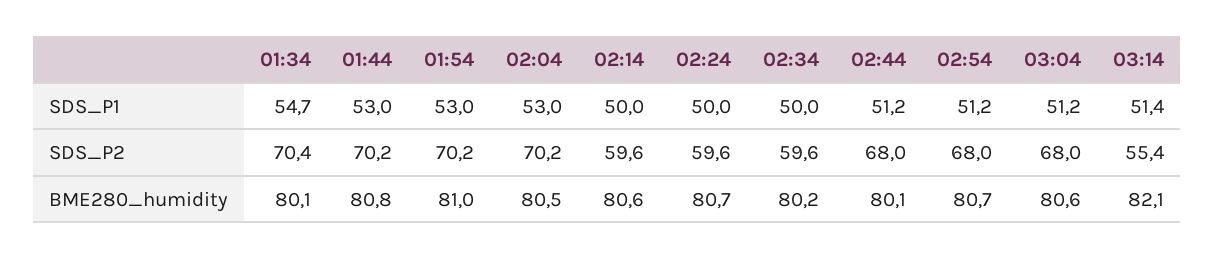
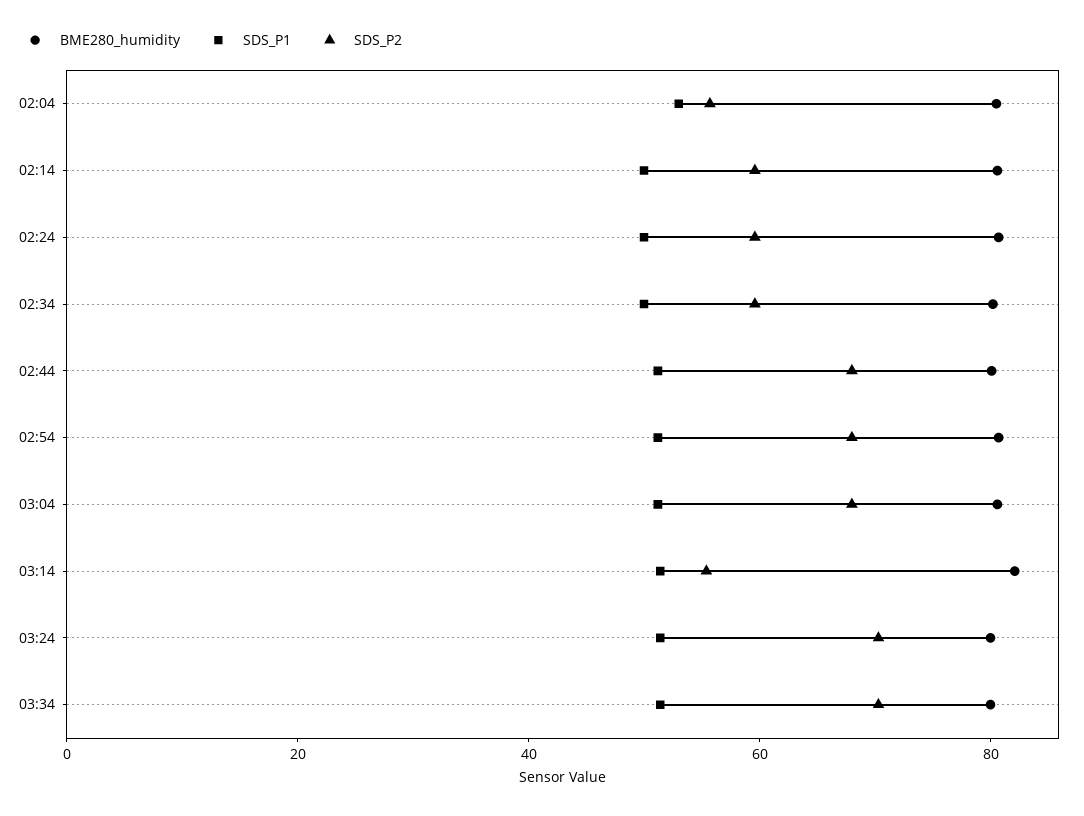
SDS_P1, 01:34: 54.7 -> none
SDS_P1, 01:44: 53 -> none
SDS_P1, 01:54: 53 -> none
SDS_P2, 01:34: 70.4 -> none
SDS_P2, 01:44: 70.2 -> none
SDS_P2, 01:54: 70.2 -> none
SDS_P2, 02:04: 70.2 -> 55
BME280_humidity, 01:34: 80.1 -> none
BME280_humidity, 01:44: 80.8 -> none
BME280_humidity, 01:54: 81 -> none
BME280_humidity, 03:24: none -> 80
SDS_P1, 03:24: none -> 50
SDS_P2, 03:24: none -> 70
BME280_humidity, 03:34: none -> 80
SDS_P1, 03:34: none -> 50
SDS_P2, 03:34: none -> 70

